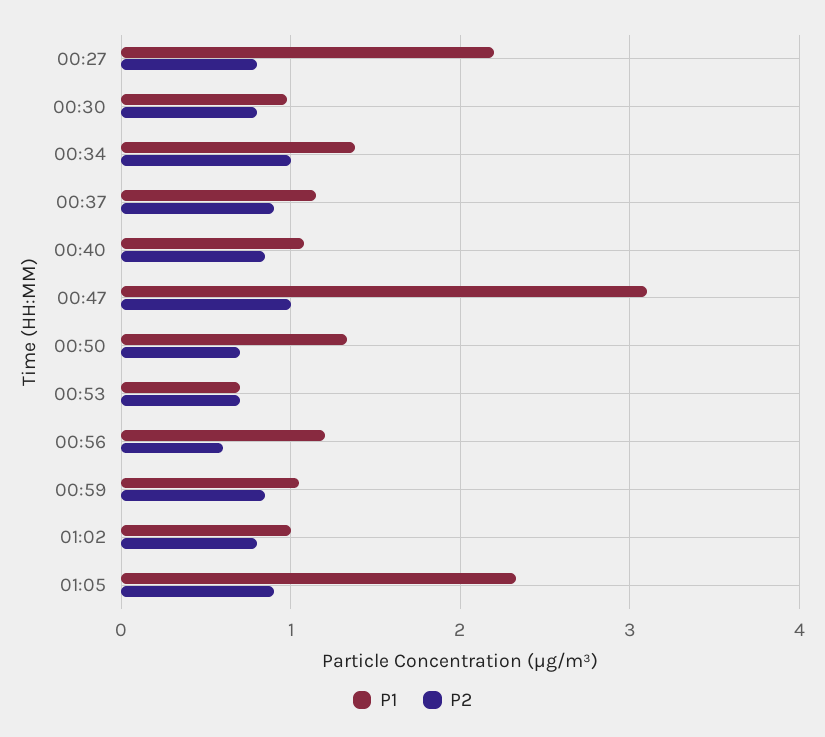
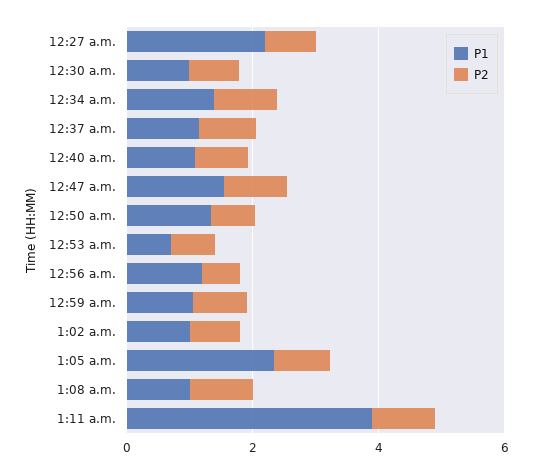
P1, 00:47: 3.1 -> 1.5
P1, 1:08 a.m.: none -> 1
P2, 1:08 a.m.: none -> 1
P1, 1:11 a.m.: none -> 4
P2, 1:11 a.m.: none -> 1

